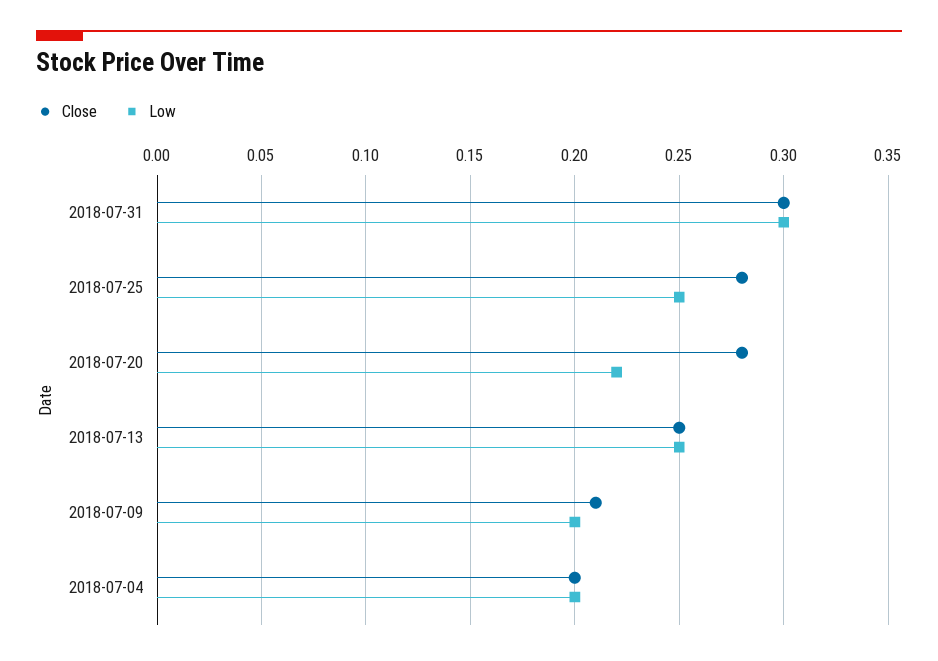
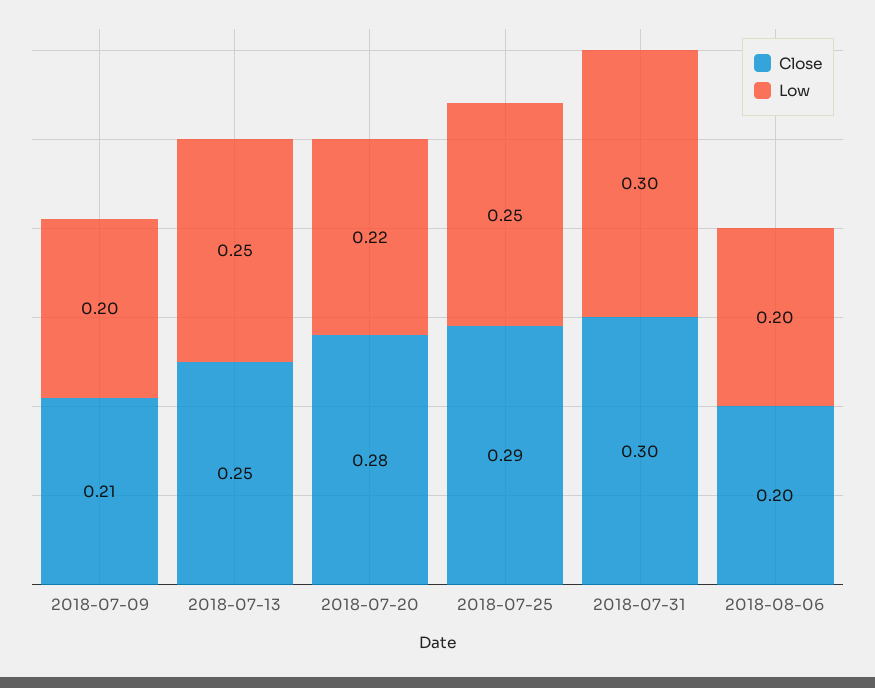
Close, 2018-07-25: 0.28 -> 0.29
Close, 2018-07-04: 0.2 -> none
Low, 2018-07-04: 0.2 -> none
Close, 2018-08-06: none -> 0.2
Low, 2018-08-06: none -> 0.2

